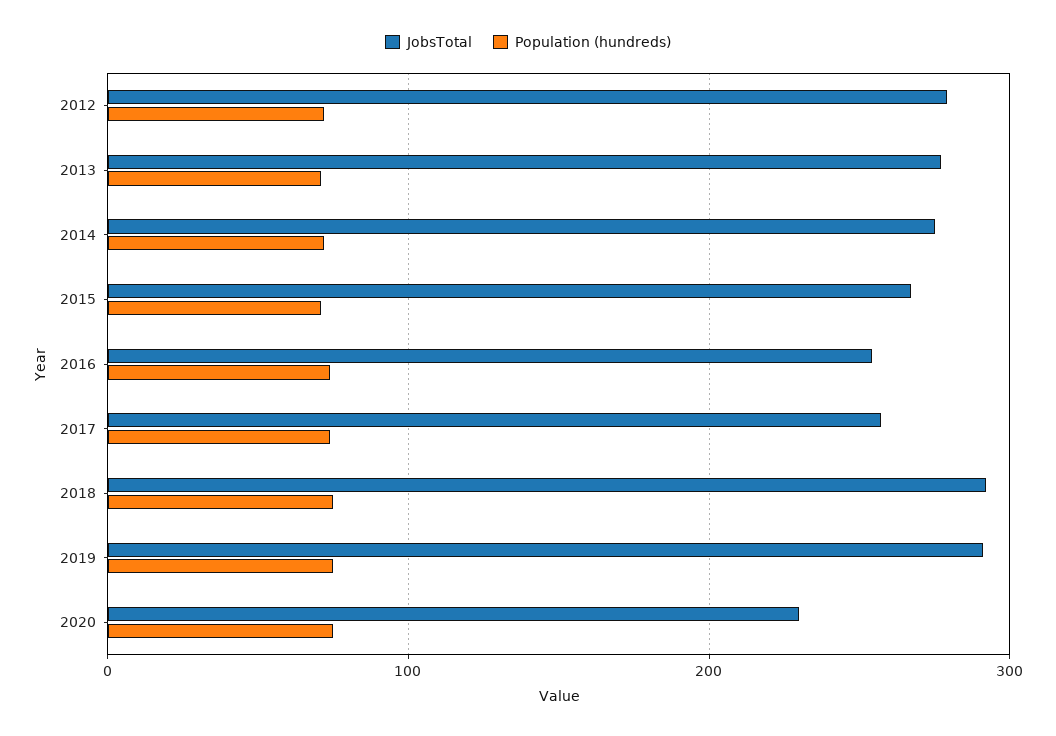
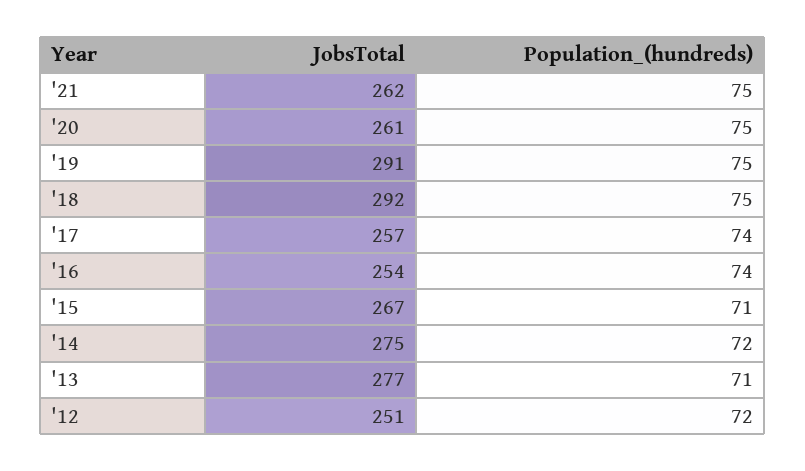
JobsTotal, 2012: 280 -> 251
JobsTotal, 2020: 230 -> 261
JobsTotal, '21: none -> 262
Population (hundreds), '21: none -> 75

